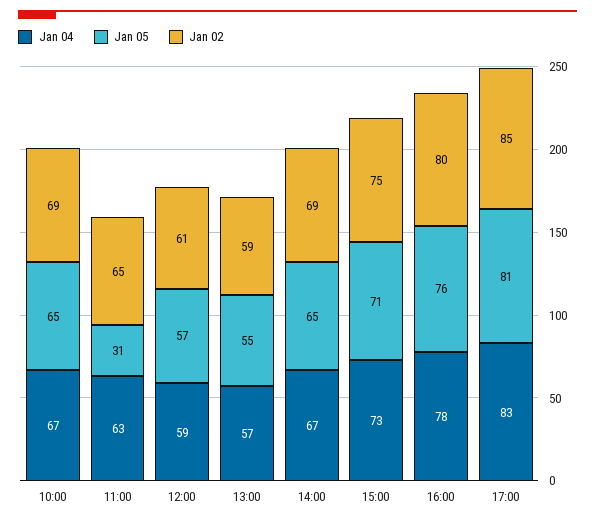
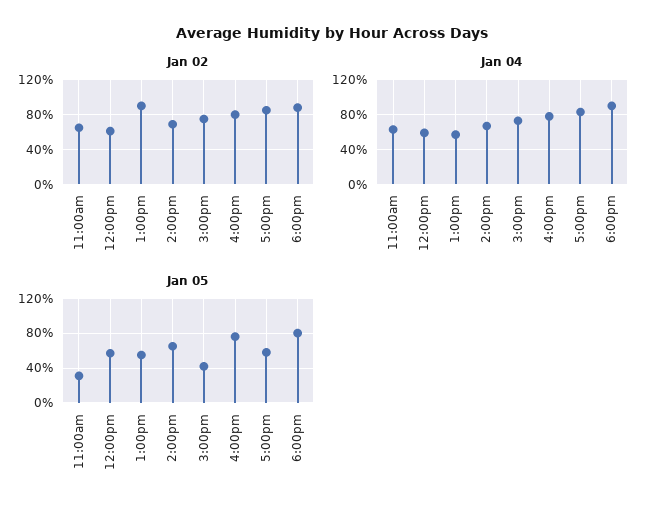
Jan 04, 10:00: 67 -> none
Jan 05, 10:00: 65 -> none
Jan 02, 10:00: 69 -> none
Jan 02, 13:00: 59 -> 90
Jan 05, 15:00: 71 -> 40
Jan 05, 17:00: 81 -> 60
Jan 02, 6:00pm: none -> 90
Jan 04, 6:00pm: none -> 90
Jan 05, 6:00pm: none -> 80

